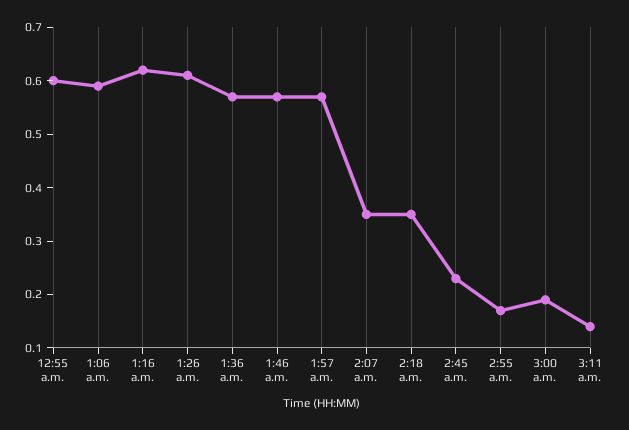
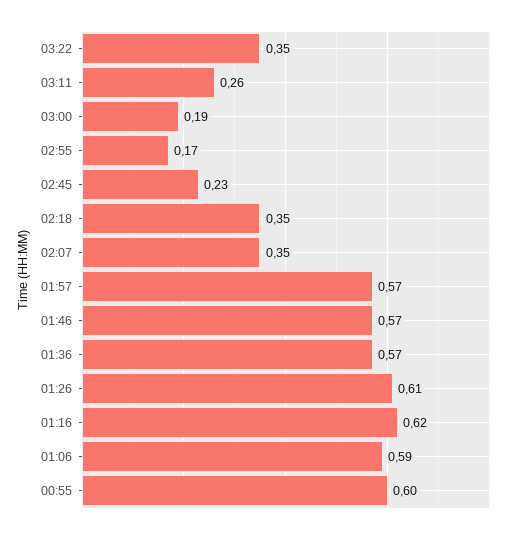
3:11 a.m.: 0.15 -> 0.26
03:22: none -> 0.35

